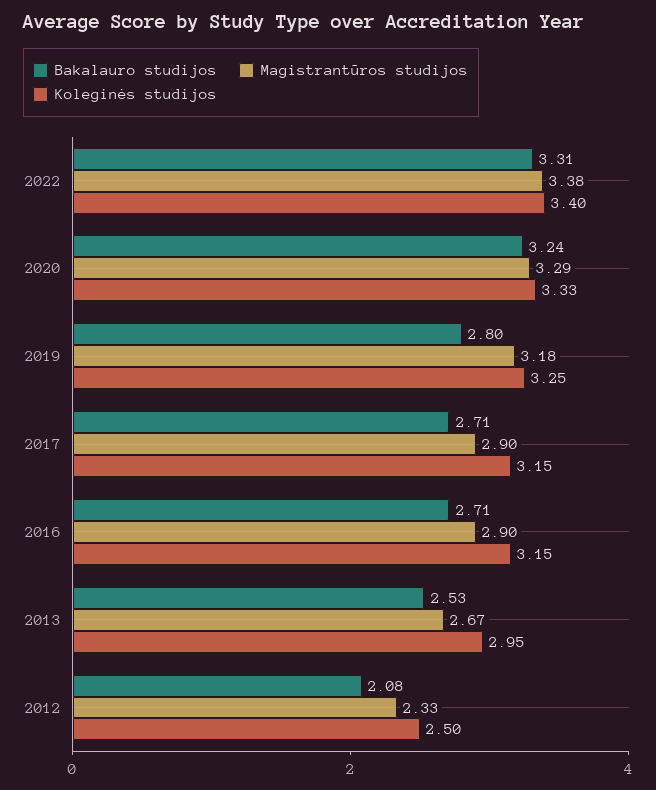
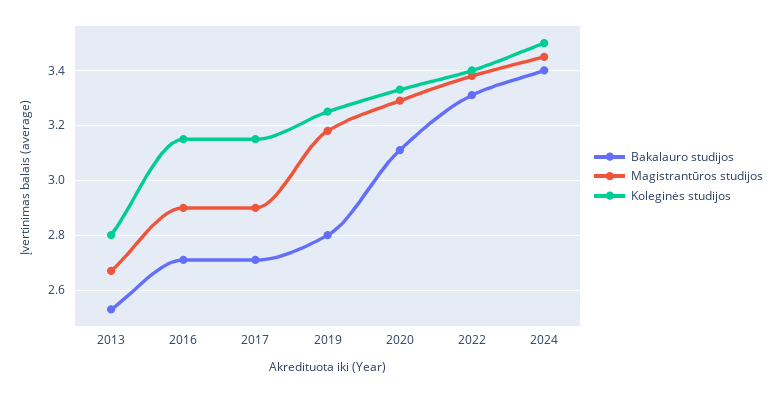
Bakalauro studijos, 2020: 3.24 -> 3.1
Koleginės studijos, 2013: 2.95 -> 2.8
Bakalauro studijos, 2012: 2.08 -> none
Magistrantūros studijos, 2012: 2.33 -> none
Koleginės studijos, 2012: 2.5 -> none
Bakalauro studijos, 2024: none -> 3.4
Magistrantūros studijos, 2024: none -> 3.45
Koleginės studijos, 2024: none -> 3.5

